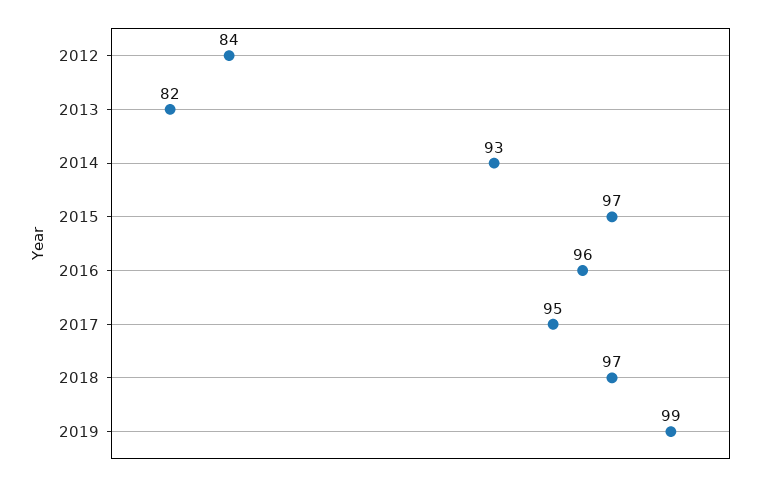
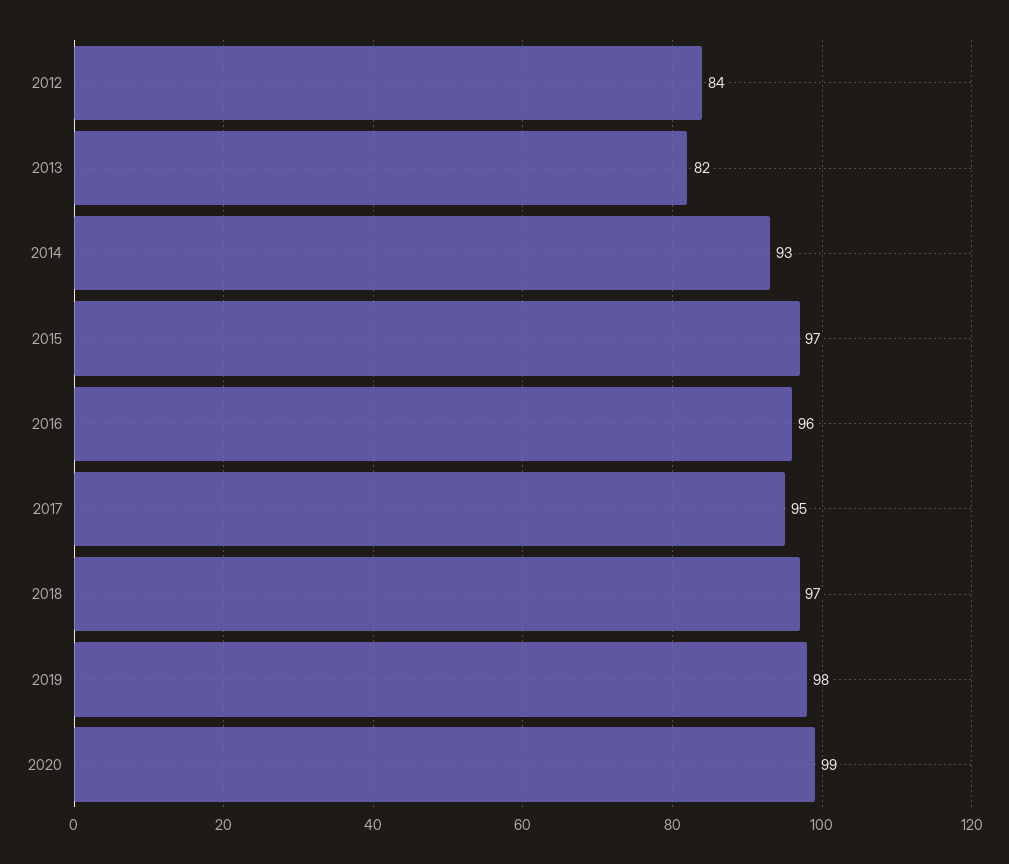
2019: 99 -> 98
2020: none -> 99

